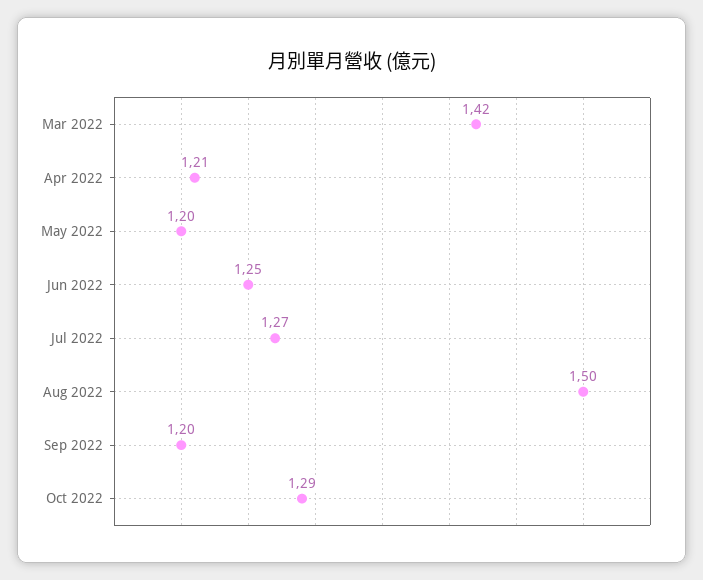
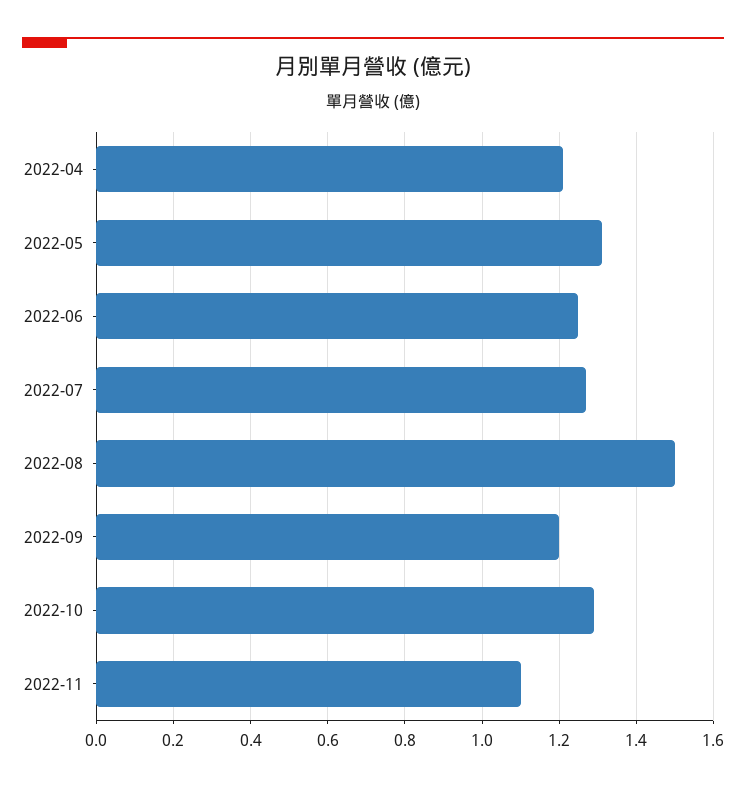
Mar 2022: 1.42 -> none
May 2022: 1.2 -> 1.3
2022-11: none -> 1.1

